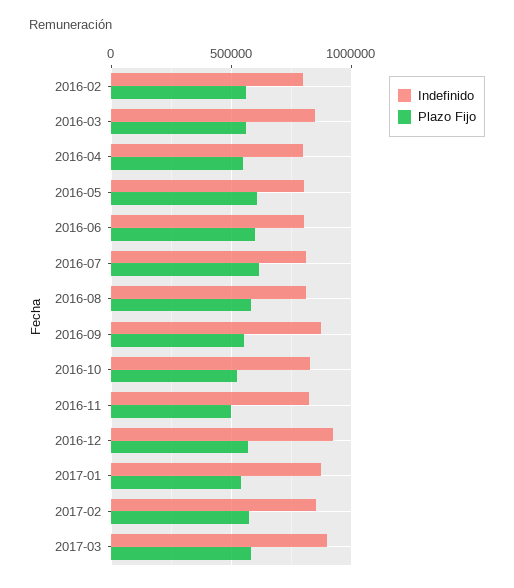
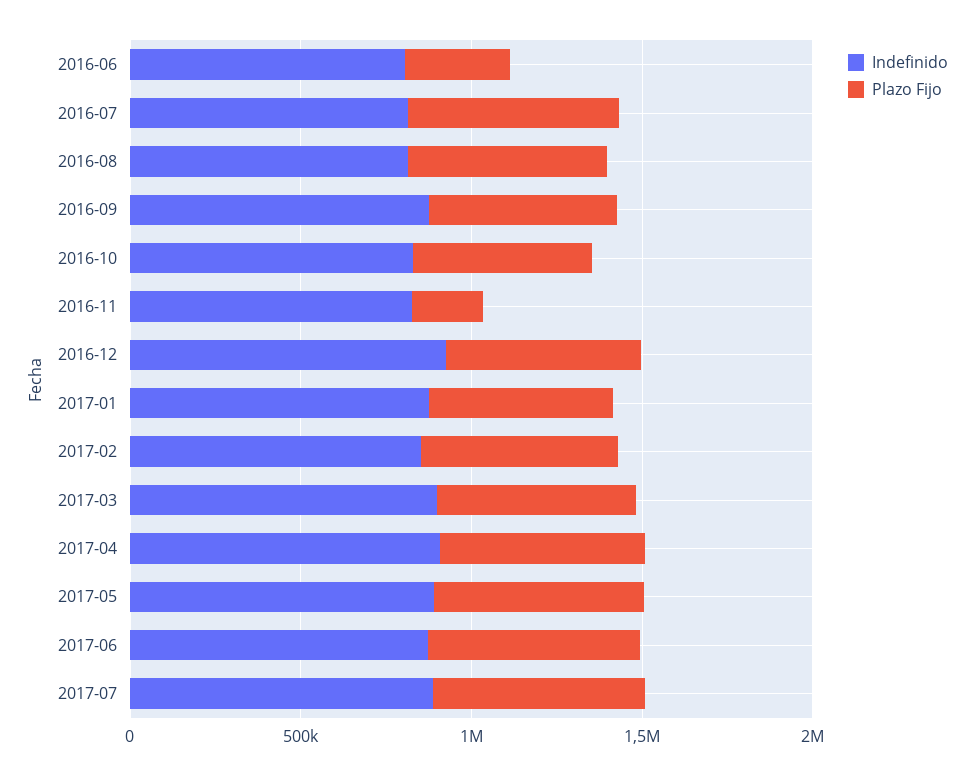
Indefinido, 2016-02: 800000 -> none
Plazo Fijo, 2016-02: 550000 -> none
Indefinido, 2016-03: 850000 -> none
Plazo Fijo, 2016-03: 550000 -> none
Indefinido, 2016-04: 800000 -> none
Plazo Fijo, 2016-04: 550000 -> none
Indefinido, 2016-05: 800000 -> none
Plazo Fijo, 2016-05: 600000 -> none
Plazo Fijo, 2016-06: 600000 -> 300000
Plazo Fijo, 2016-11: 500000 -> 200000
Indefinido, 2017-04: none -> 900000
Plazo Fijo, 2017-04: none -> 600000
Indefinido, 2017-05: none -> 900000
Plazo Fijo, 2017-05: none -> 600000
Indefinido, 2017-06: none -> 900000
Plazo Fijo, 2017-06: none -> 600000
Indefinido, 2017-07: none -> 900000
Plazo Fijo, 2017-07: none -> 600000

